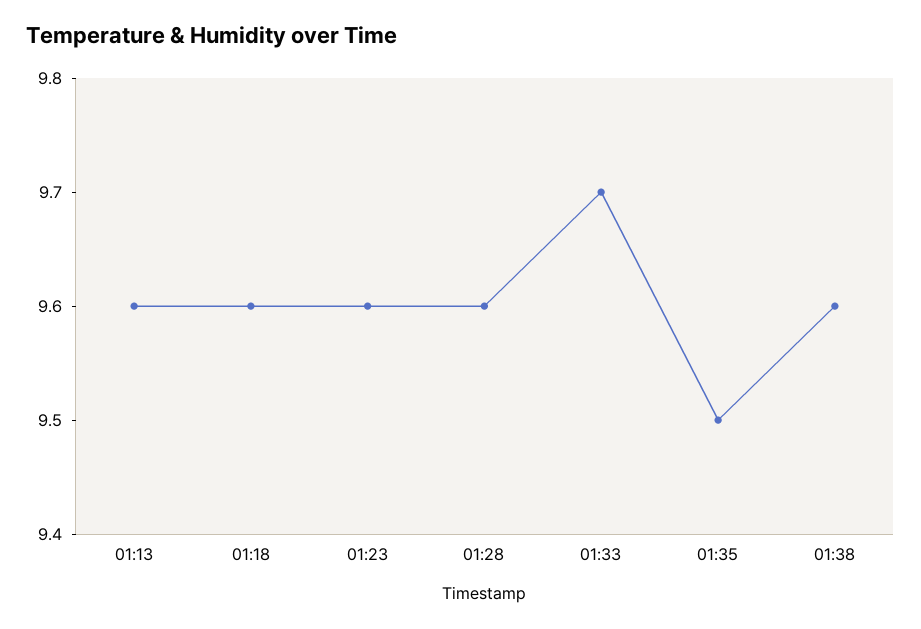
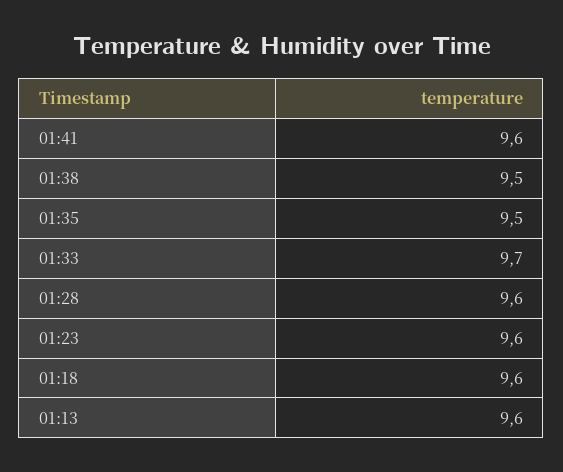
01:38: 9.6 -> 9.5
01:41: none -> 9.6

